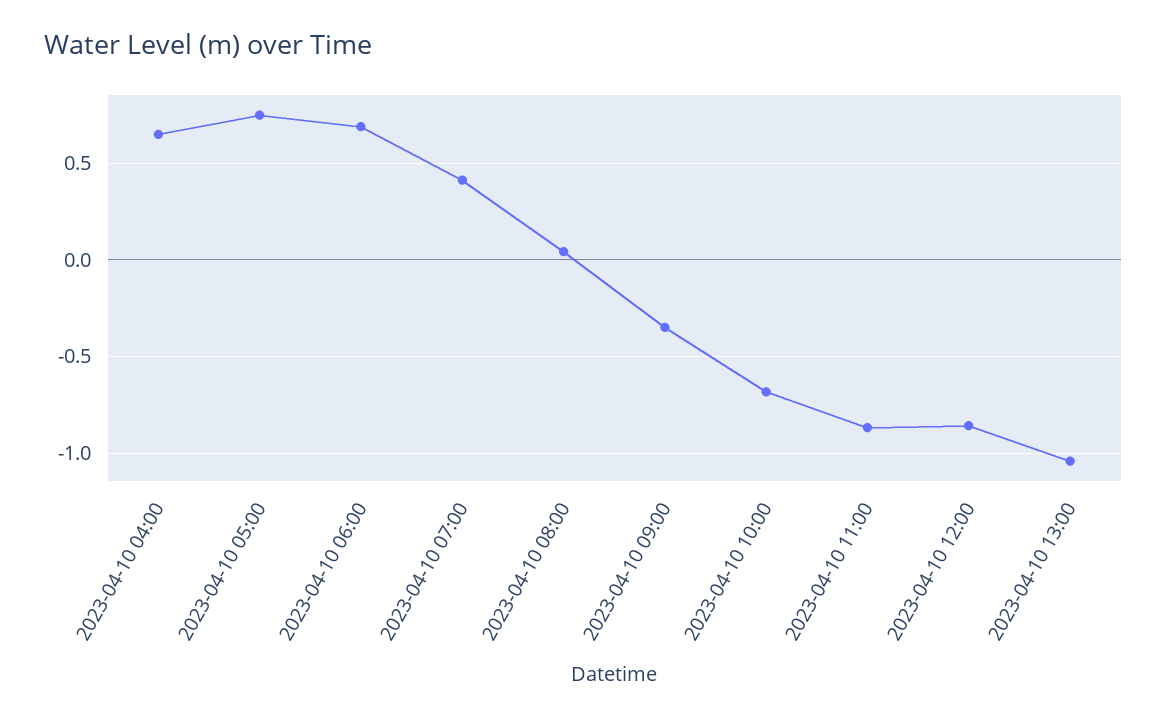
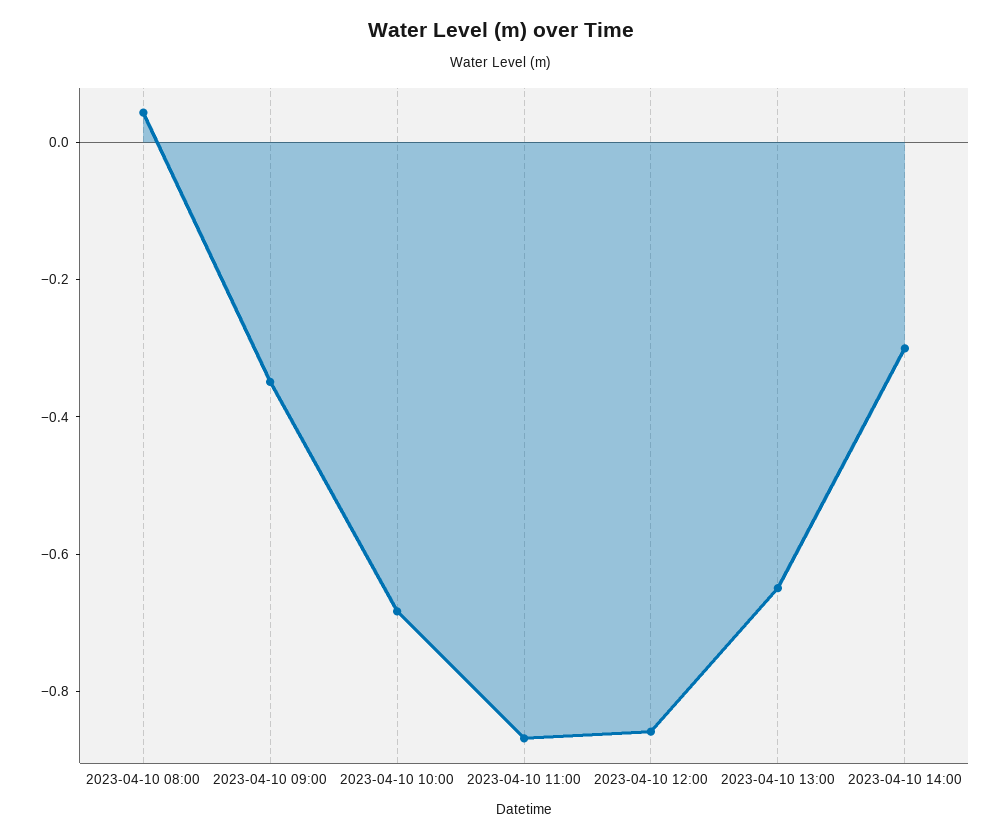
2023-04-10 04:00: 0.65 -> none
2023-04-10 05:00: 0.75 -> none
2023-04-10 06:00: 0.7 -> none
2023-04-10 07:00: 0.4 -> none
2023-04-10 13:00: -1.05 -> -0.65
2023-04-10 14:00: none -> -0.3

